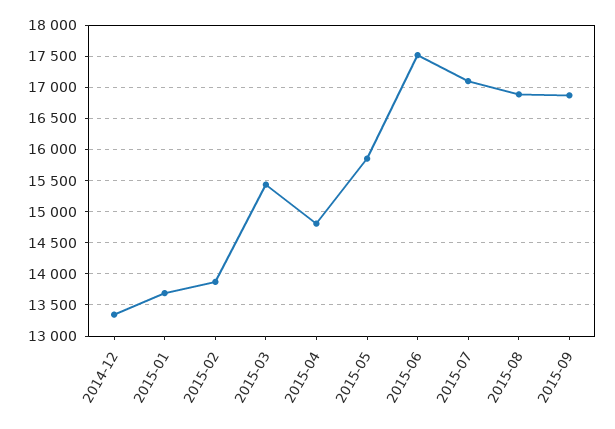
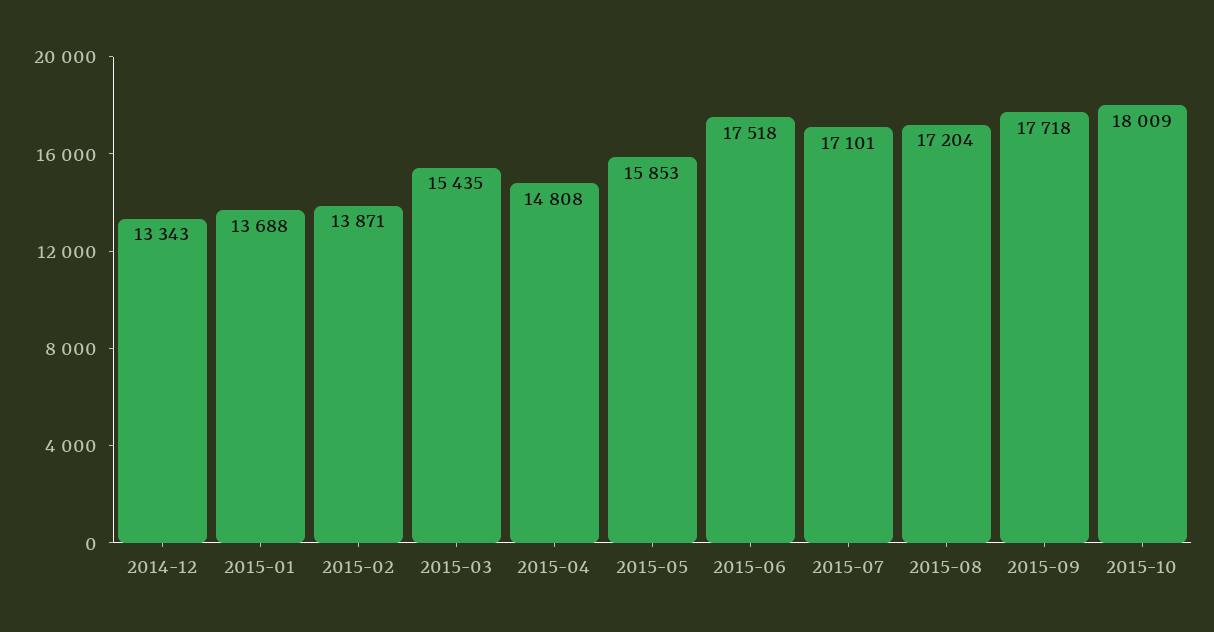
2015-08: 16900 -> 17204
2015-09: 16900 -> 17718
2015-10: none -> 18009

